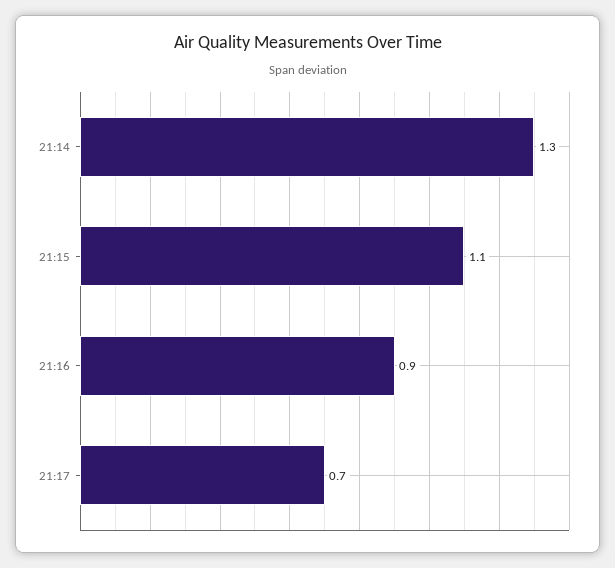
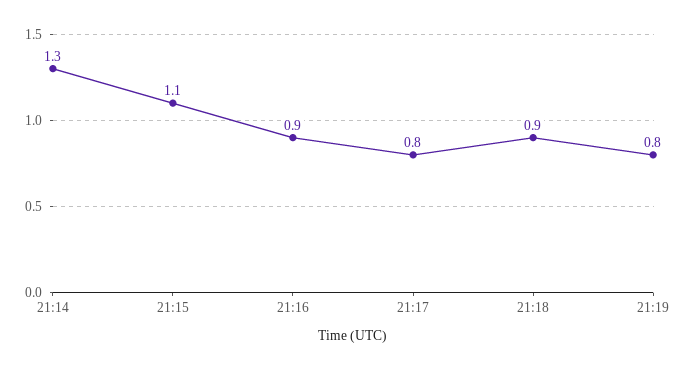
21:17: 0.7 -> 0.8
21:18: none -> 0.9
21:19: none -> 0.8

